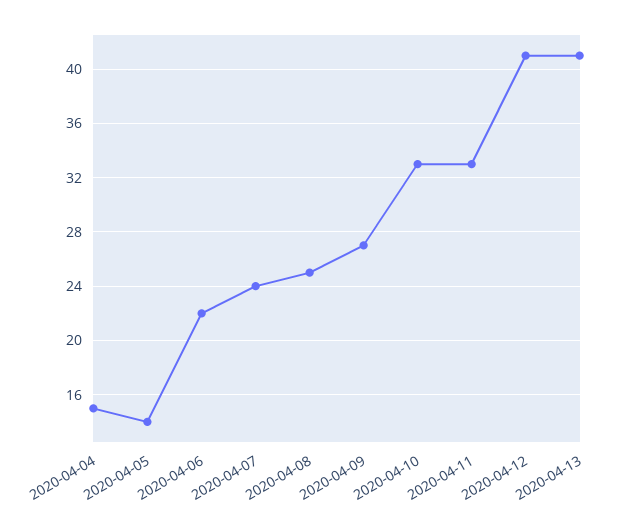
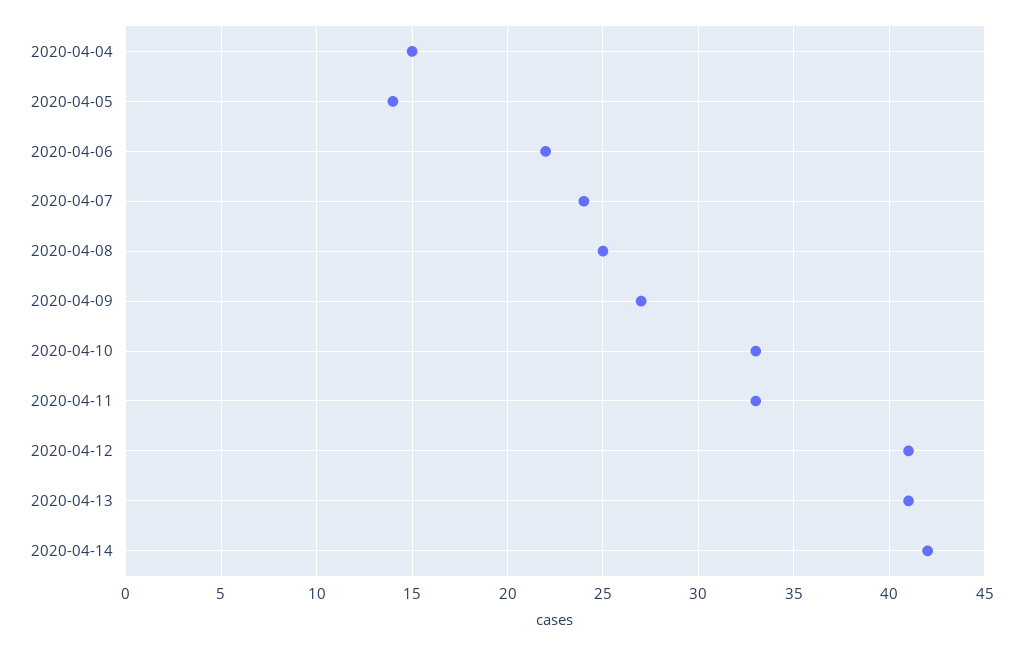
2020-04-14: none -> 42

